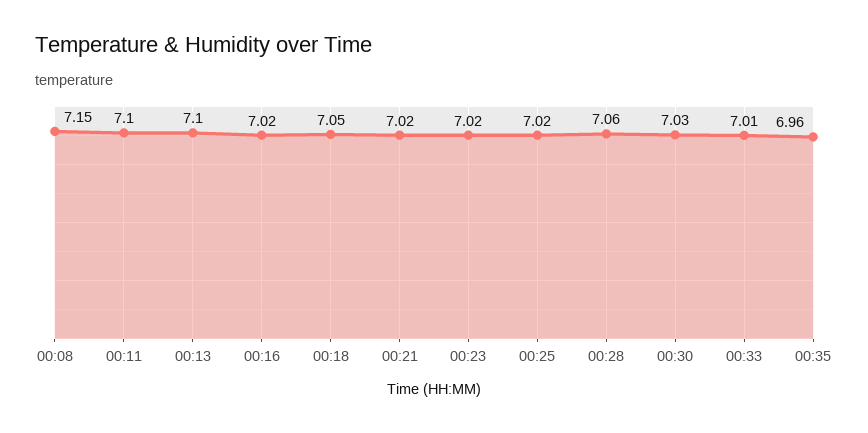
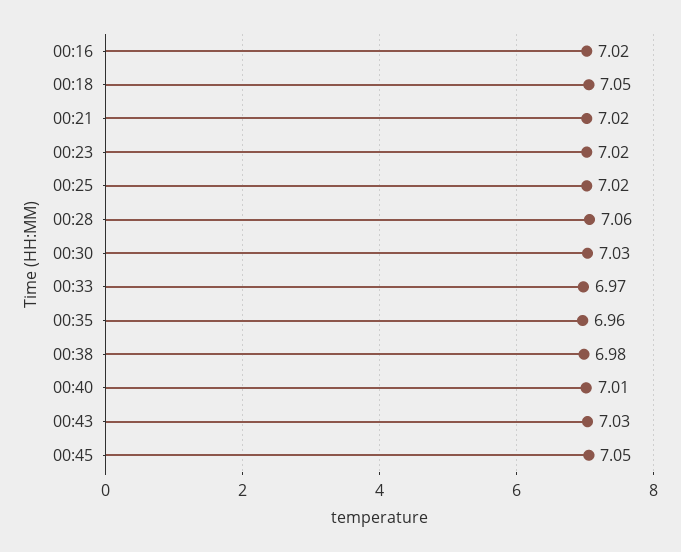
00:08: 7.15 -> none
00:11: 7.1 -> none
00:13: 7.1 -> none
00:33: 7.01 -> 6.97
00:38: none -> 6.98
00:40: none -> 7.01
00:43: none -> 7.03
00:45: none -> 7.05

